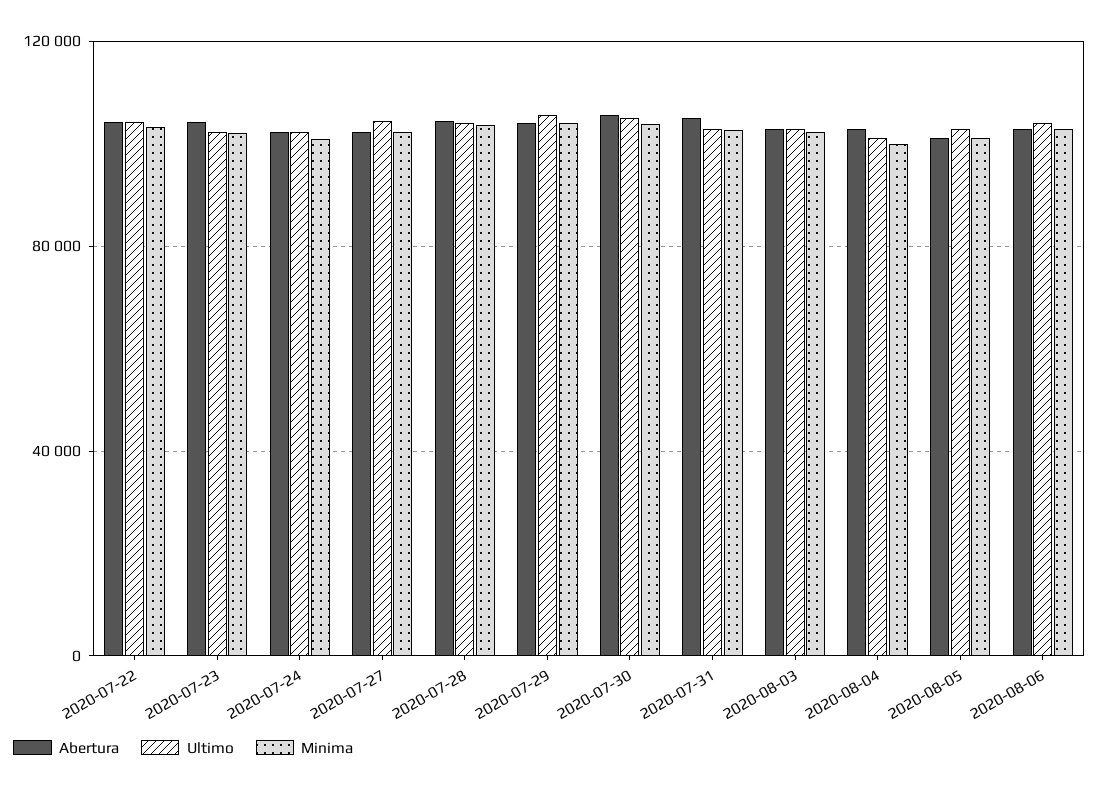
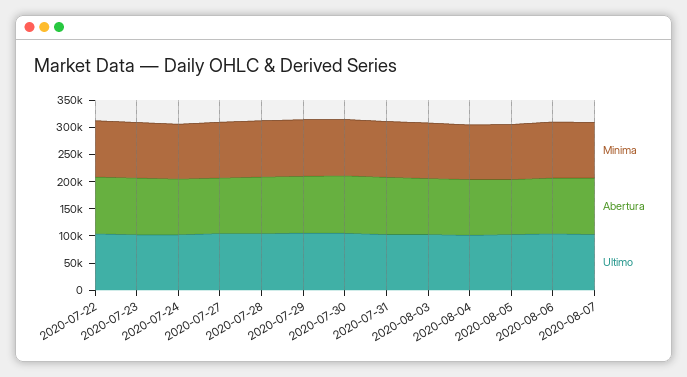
Minima, 2020-08-07: none -> 100000
Abertura, 2020-08-07: none -> 100000
Ultimo, 2020-08-07: none -> 100000

